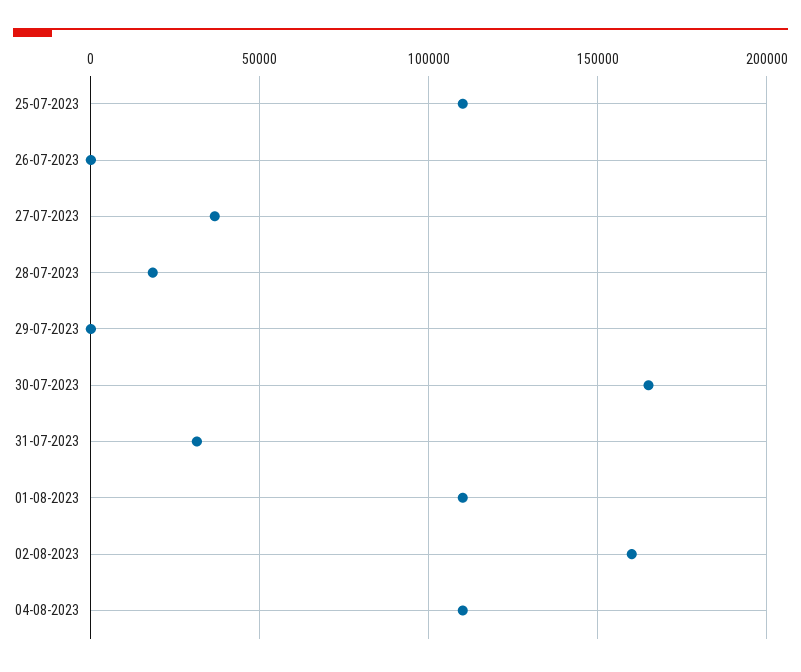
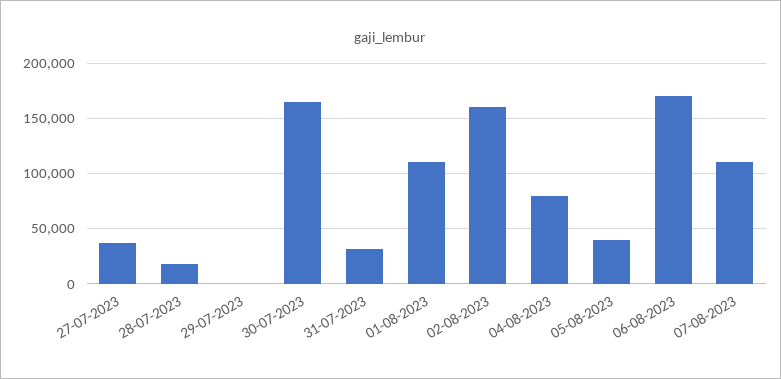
25-07-2023: 110000 -> none
26-07-2023: 0 -> none
04-08-2023: 110000 -> 80000
05-08-2023: none -> 40000
06-08-2023: none -> 170000
07-08-2023: none -> 110000

